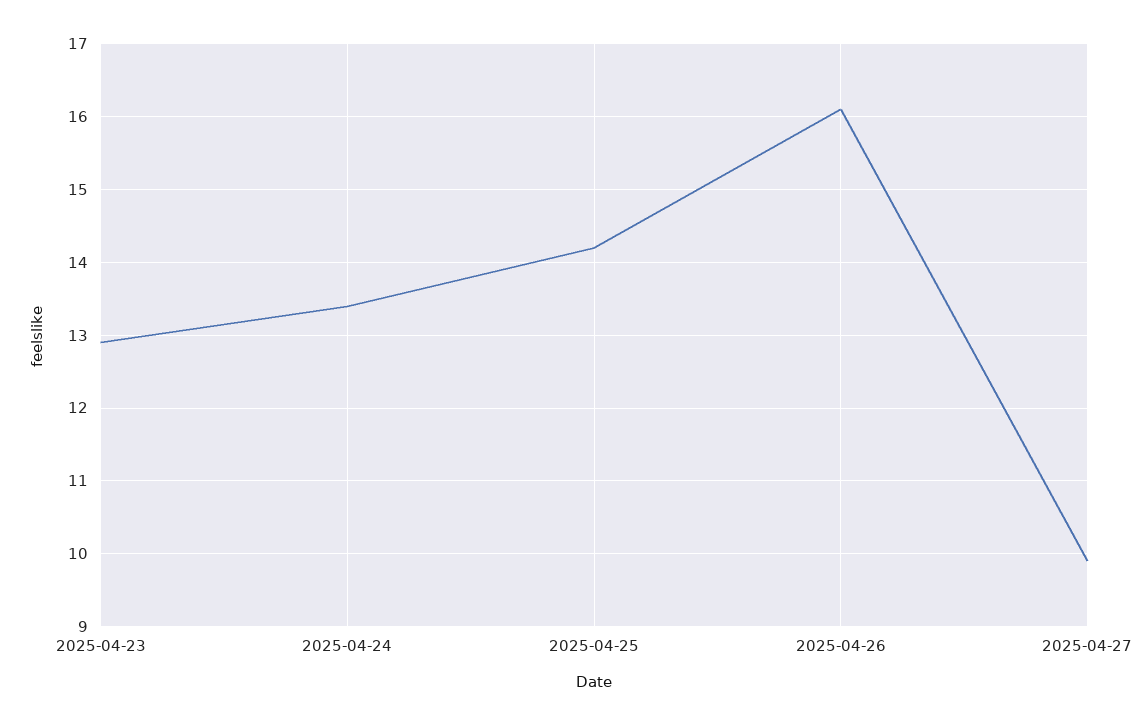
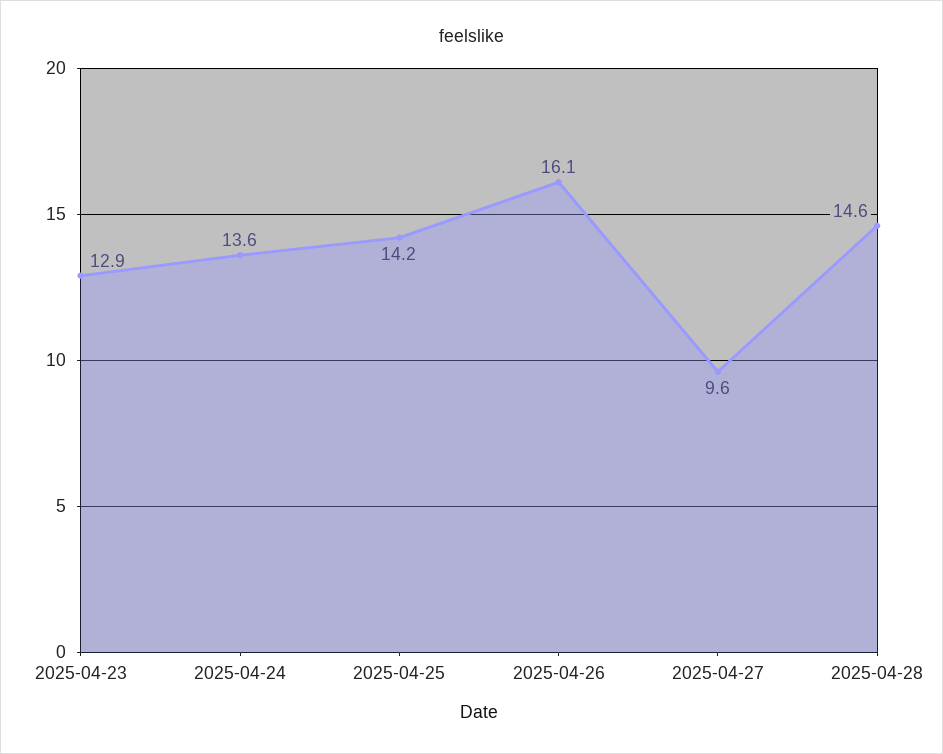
2025-04-24: 13.4 -> 13.6
2025-04-27: 9.9 -> 9.6
2025-04-28: none -> 14.6

